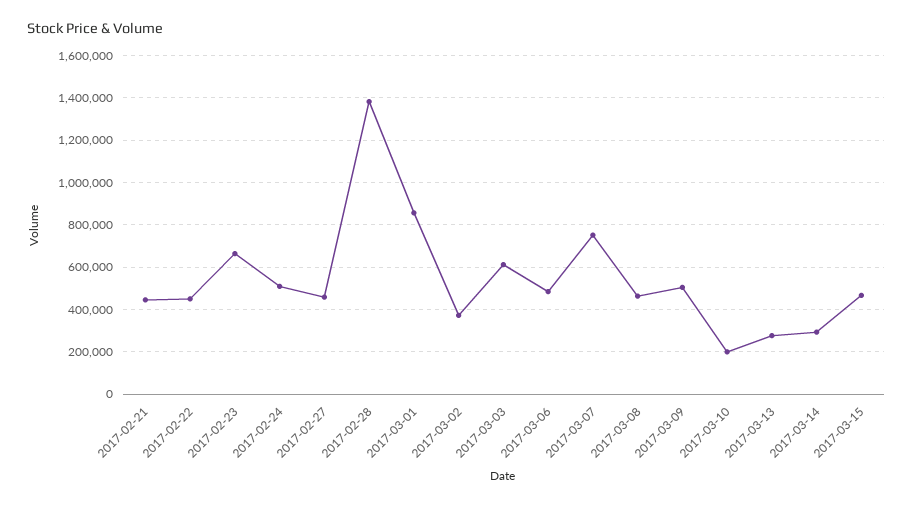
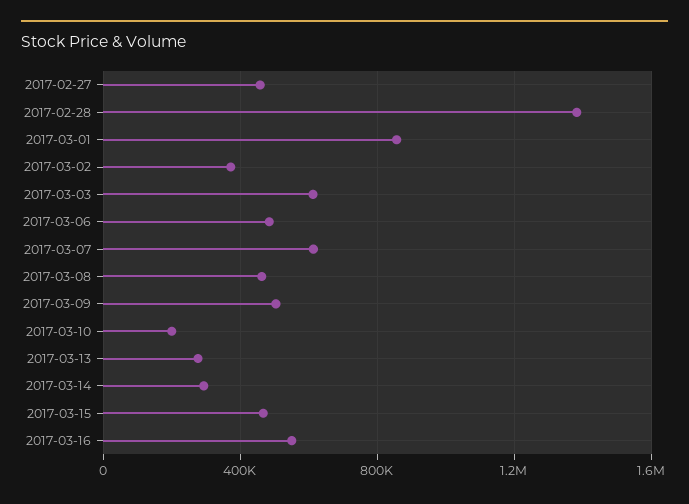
2017-02-21: 450000 -> none
2017-02-22: 450000 -> none
2017-02-23: 650000 -> none
2017-02-24: 500000 -> none
2017-03-07: 750000 -> 600000
2017-03-16: none -> 550000

